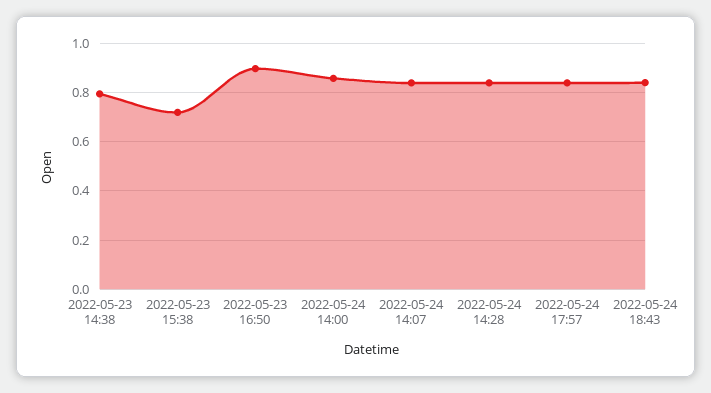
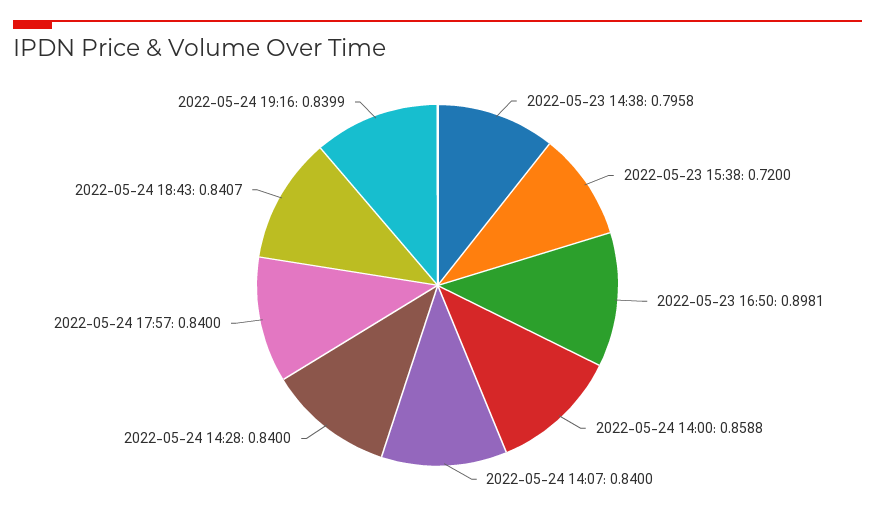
2022-05-24 19:16: none -> 0.8399

